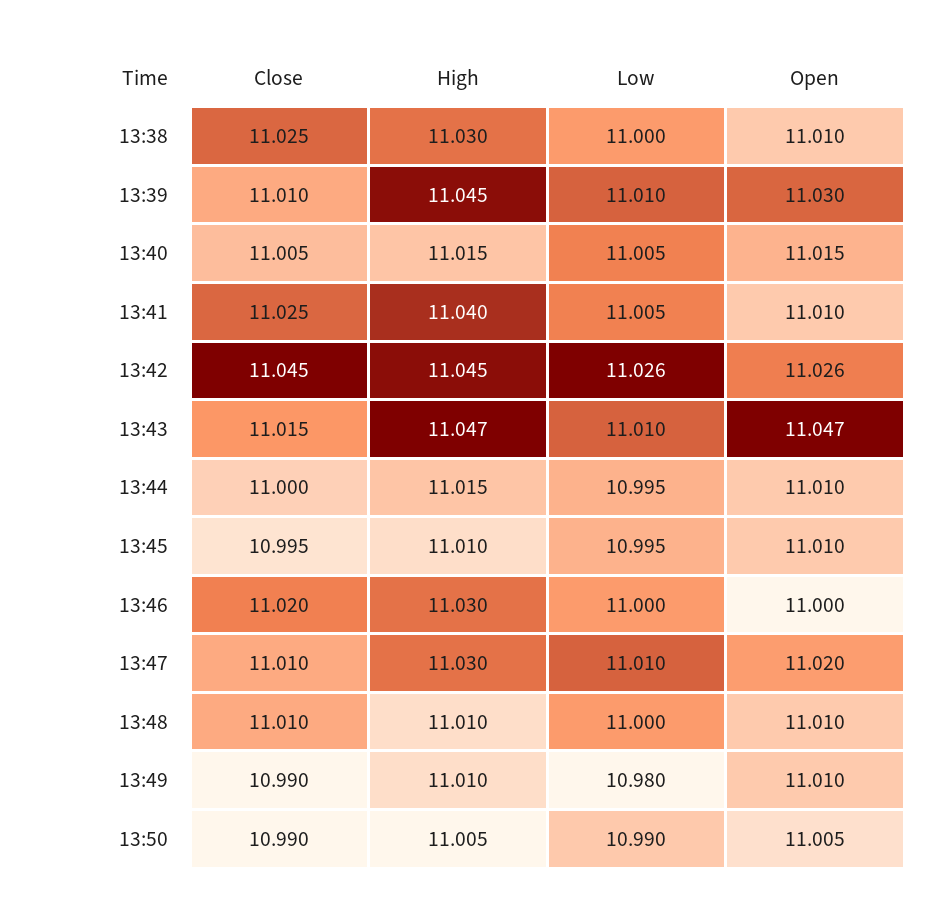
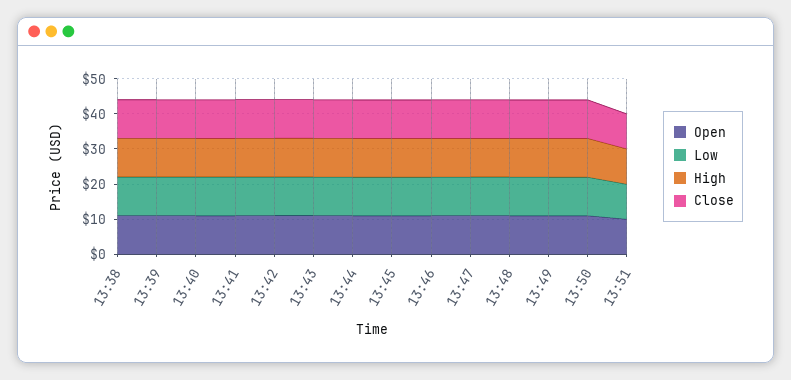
Open, 13:51: none -> 10
Low, 13:51: none -> 10
High, 13:51: none -> 10
Close, 13:51: none -> 10

